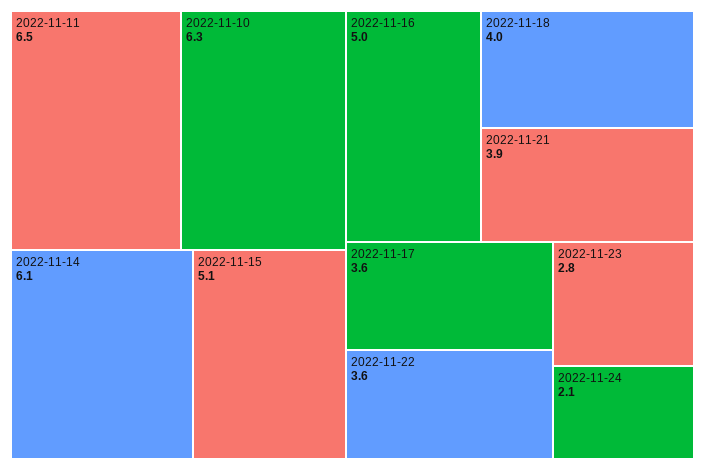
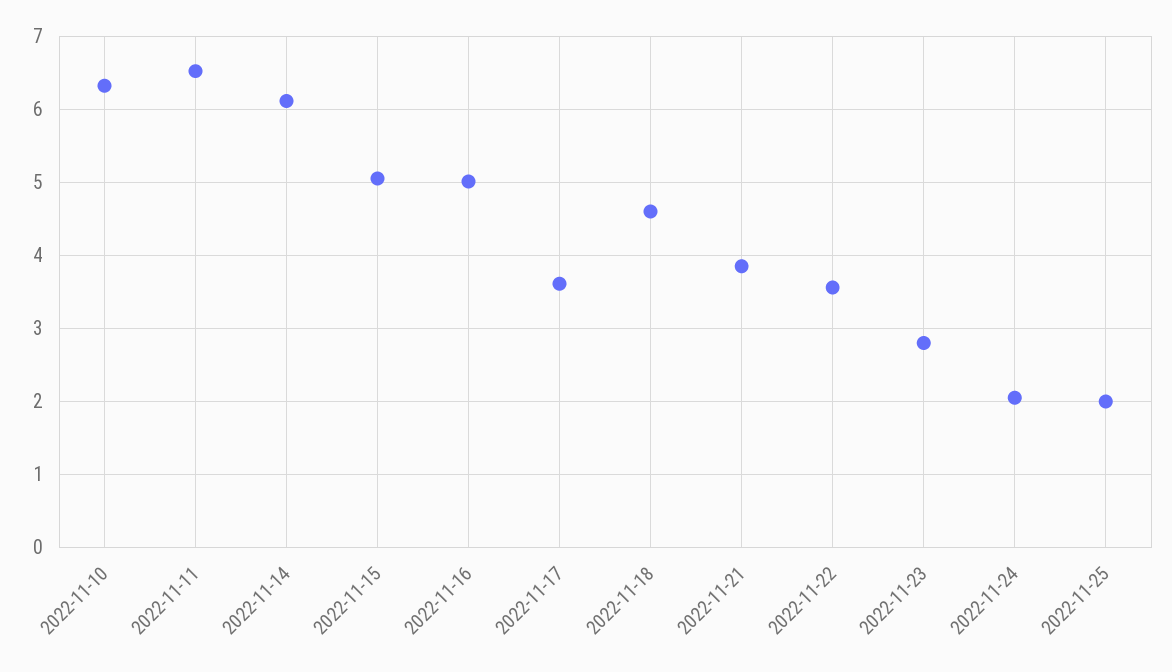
2022-11-18: 4 -> 4.6
2022-11-25: none -> 2

